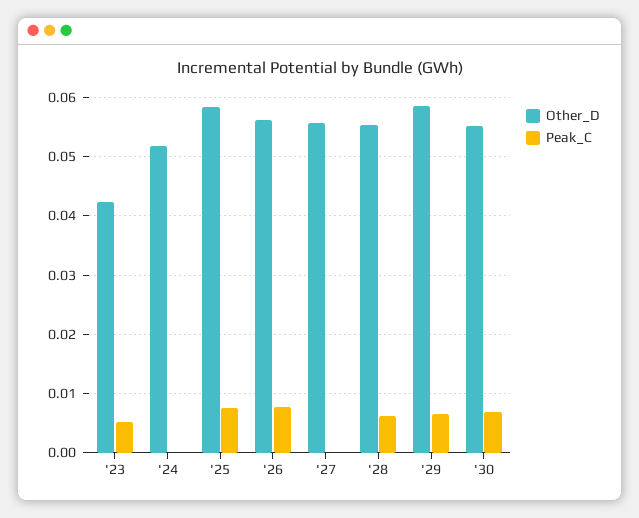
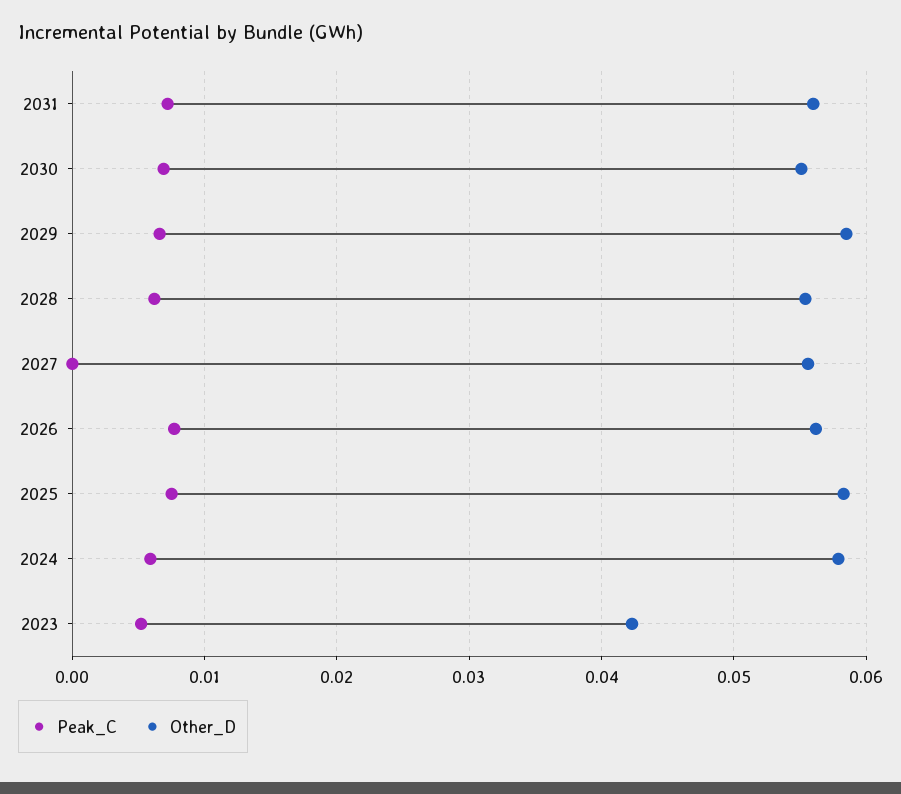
Other_D, '24: 0.052 -> 0.058
Peak_C, '24: 0 -> 0.006
Peak_C, 2031: none -> 0.007
Other_D, 2031: none -> 0.056

